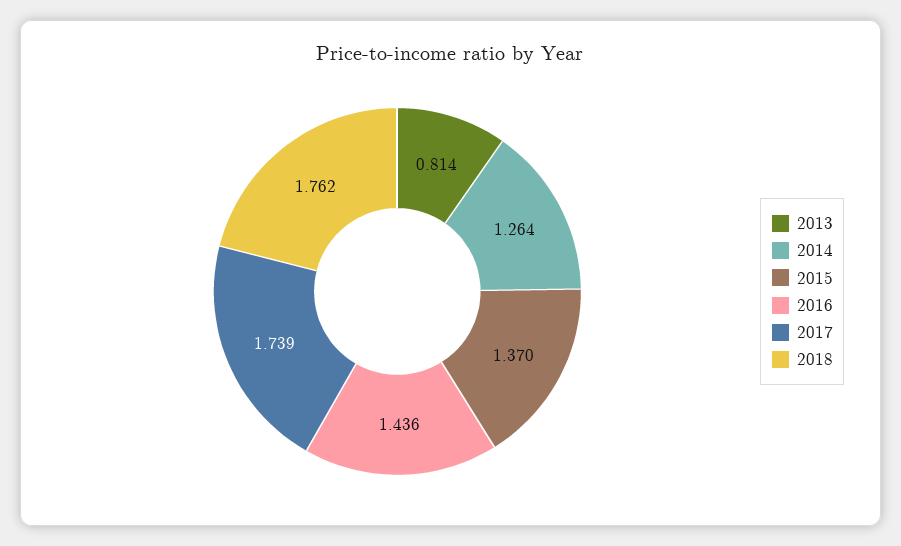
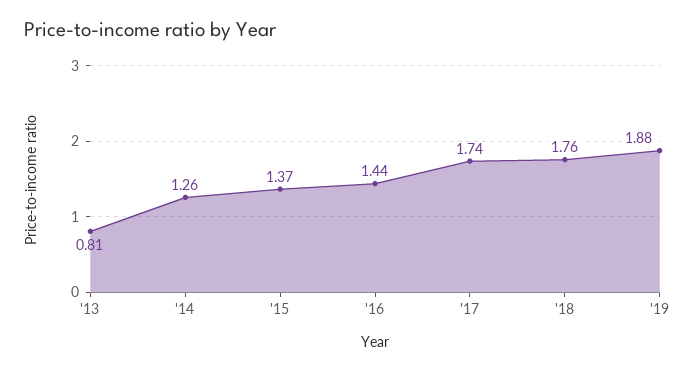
'19: none -> 1.88

